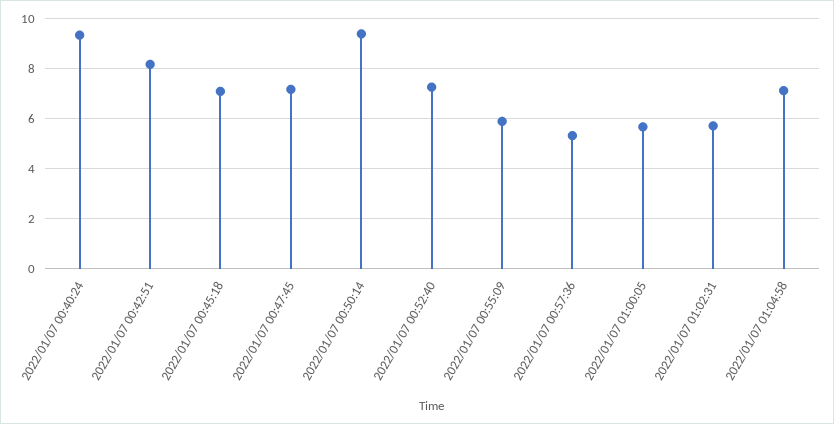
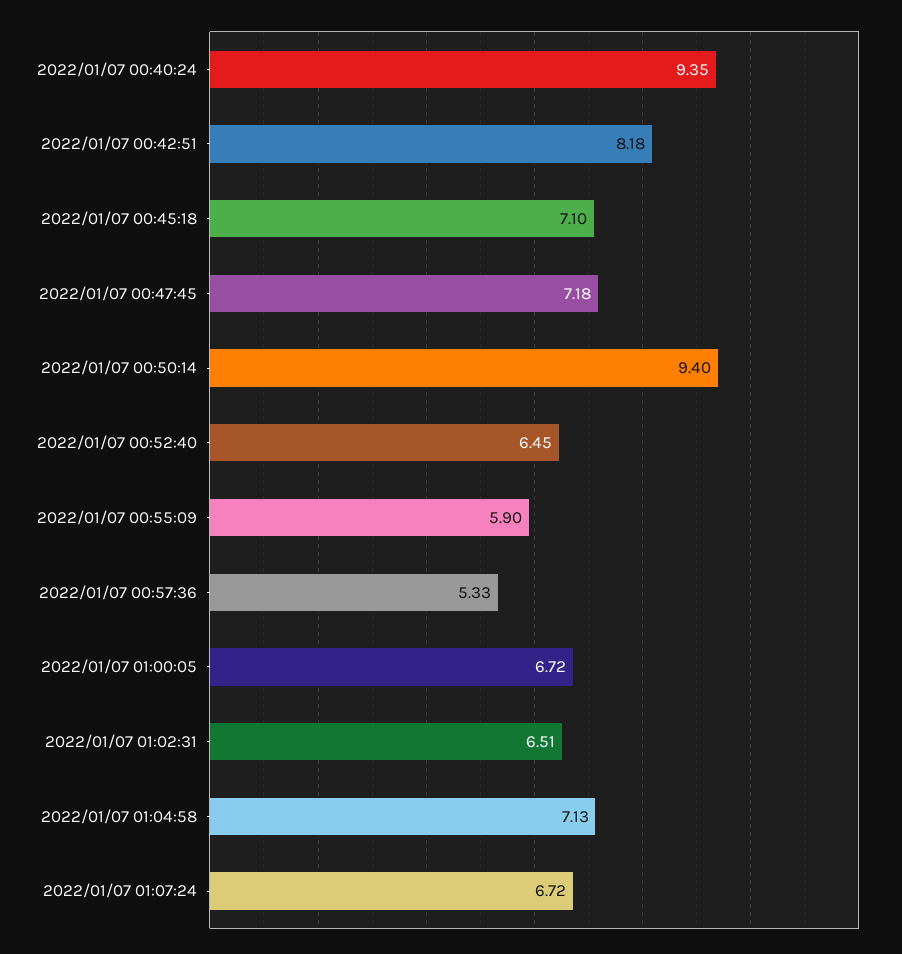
2022/01/07 00:52:40: 7.25 -> 6.45
2022/01/07 01:00:05: 5.75 -> 6.72
2022/01/07 01:02:31: 5.75 -> 6.51
2022/01/07 01:07:24: none -> 6.72

